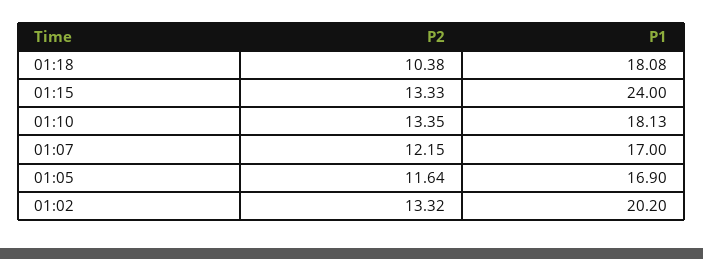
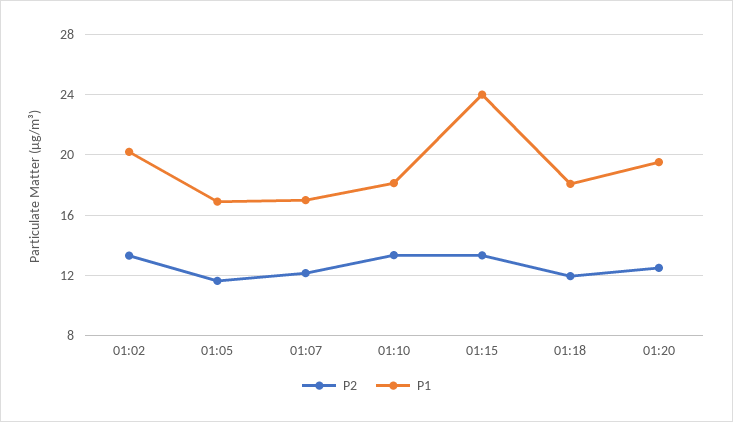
P2, 01:18: 10.38 -> 12
P2, 01:20: none -> 12.5
P1, 01:20: none -> 19.5

